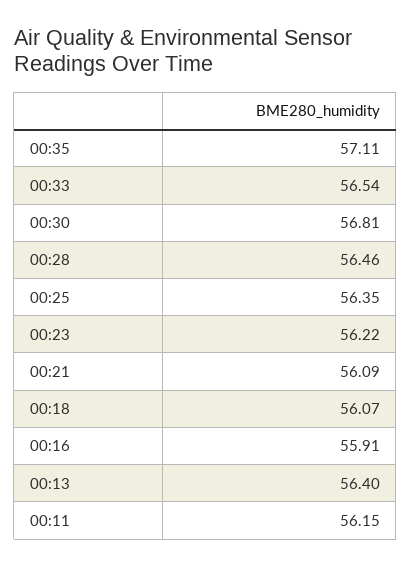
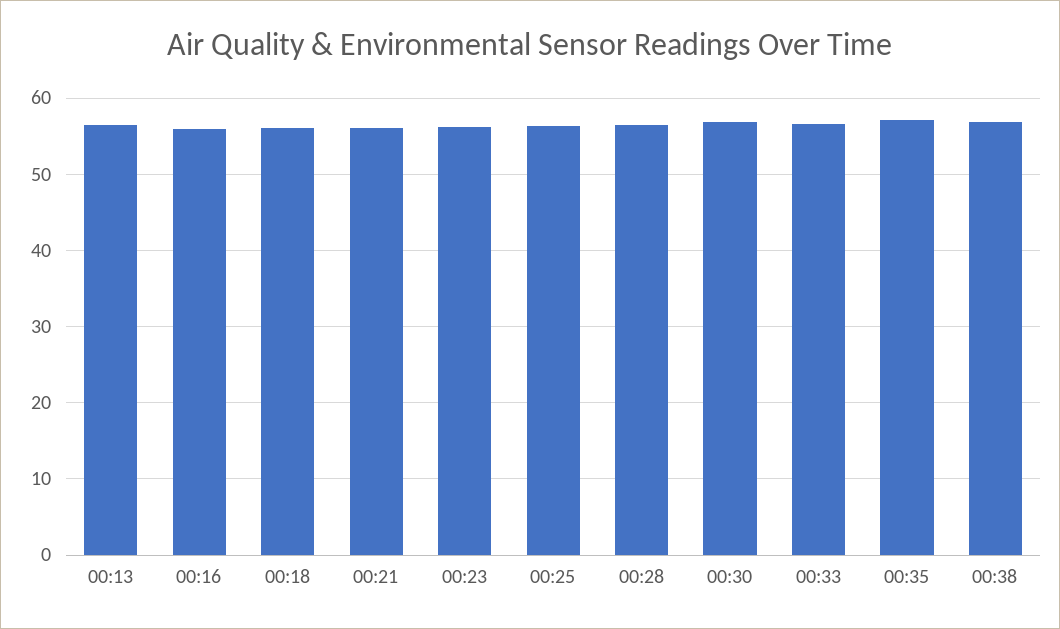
00:11: 56.15 -> none
00:38: none -> 57

